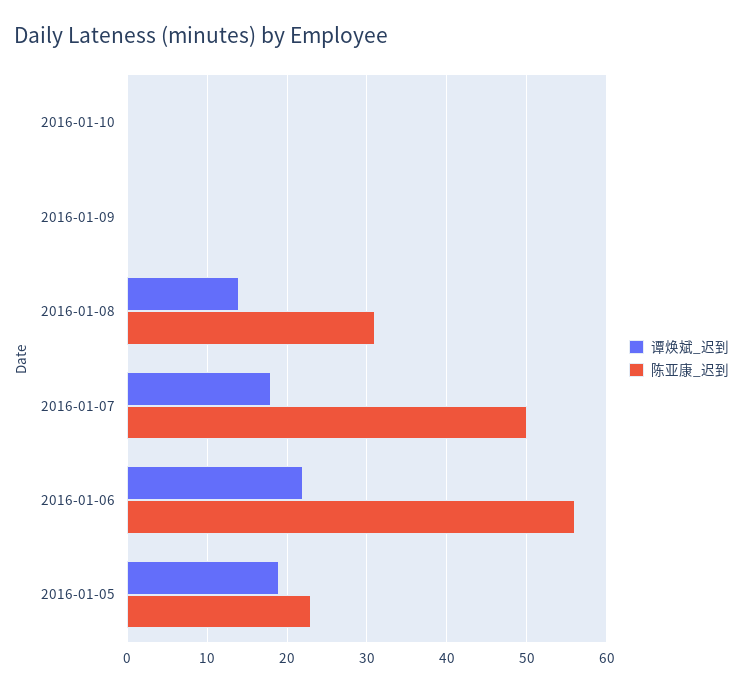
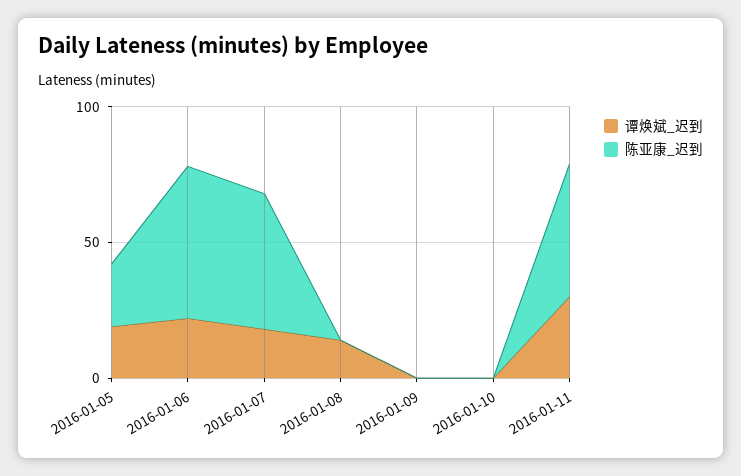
陈亚康_迟到, 2016-01-08: 31 -> 0
谭焕斌_迟到, 2016-01-11: none -> 30
陈亚康_迟到, 2016-01-11: none -> 50

